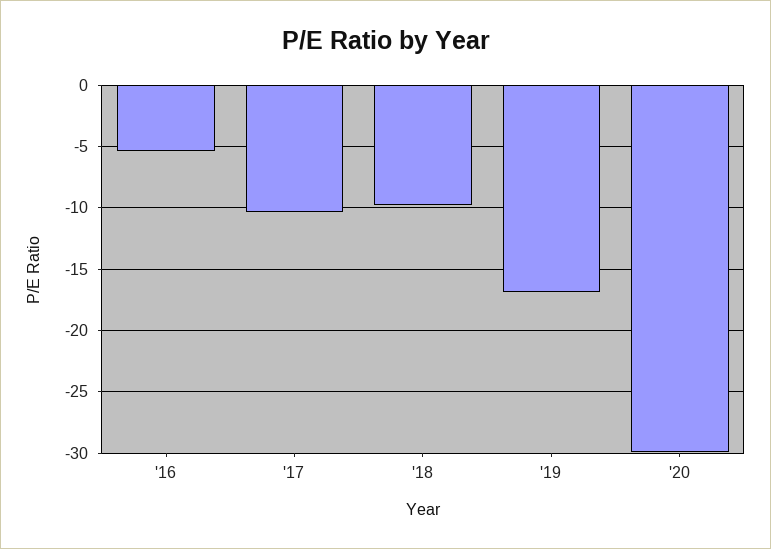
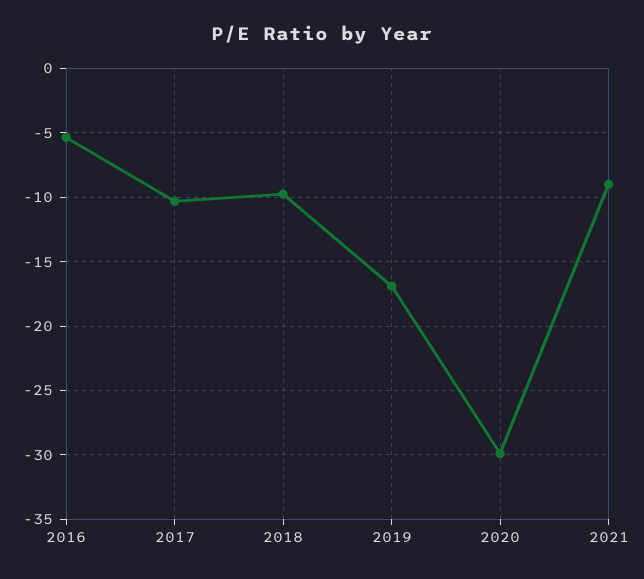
2021: none -> -9

